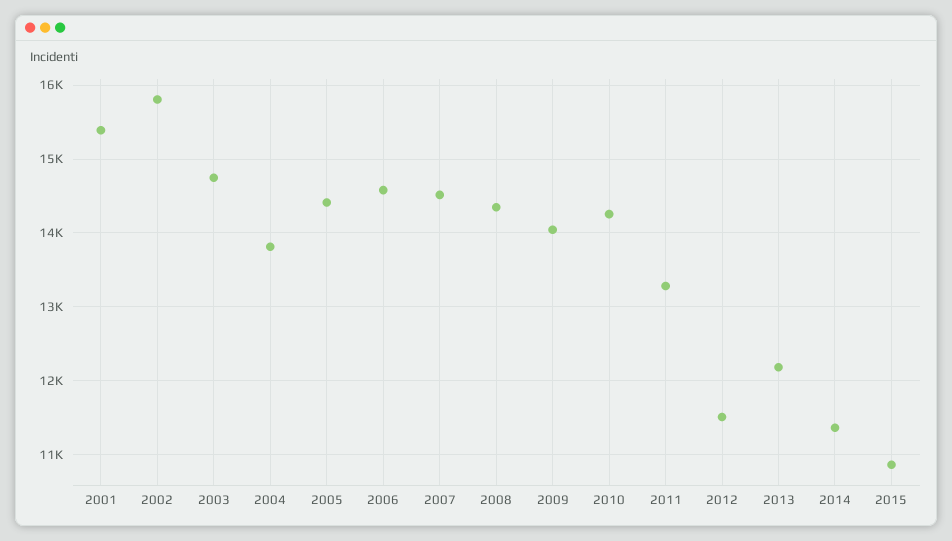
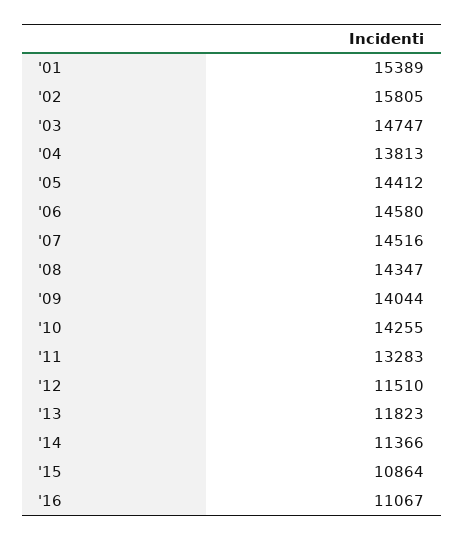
2013: 12200 -> 11823
'16: none -> 11067

